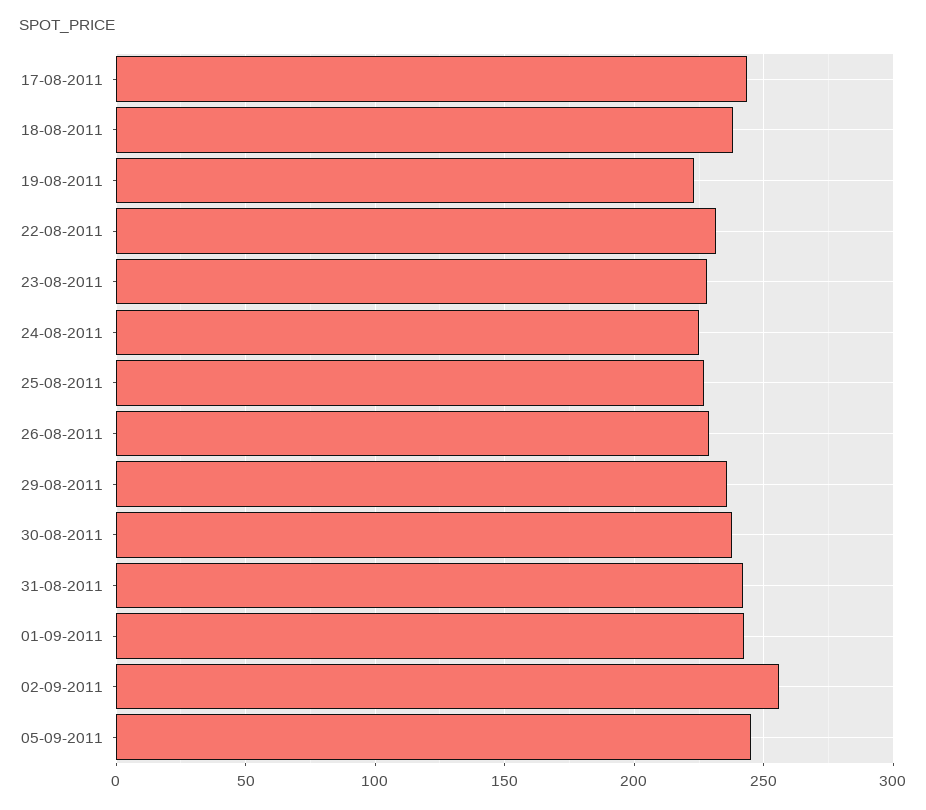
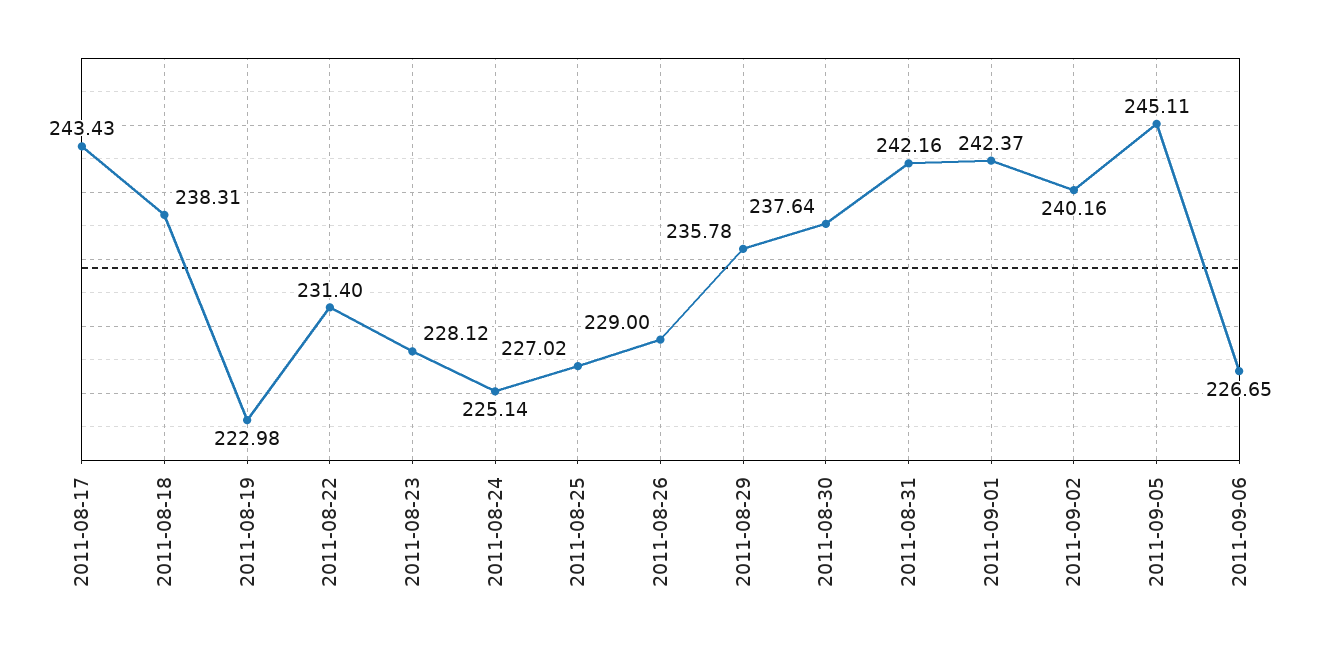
02-09-2011: 255 -> 240.16
2011-09-06: none -> 226.65

